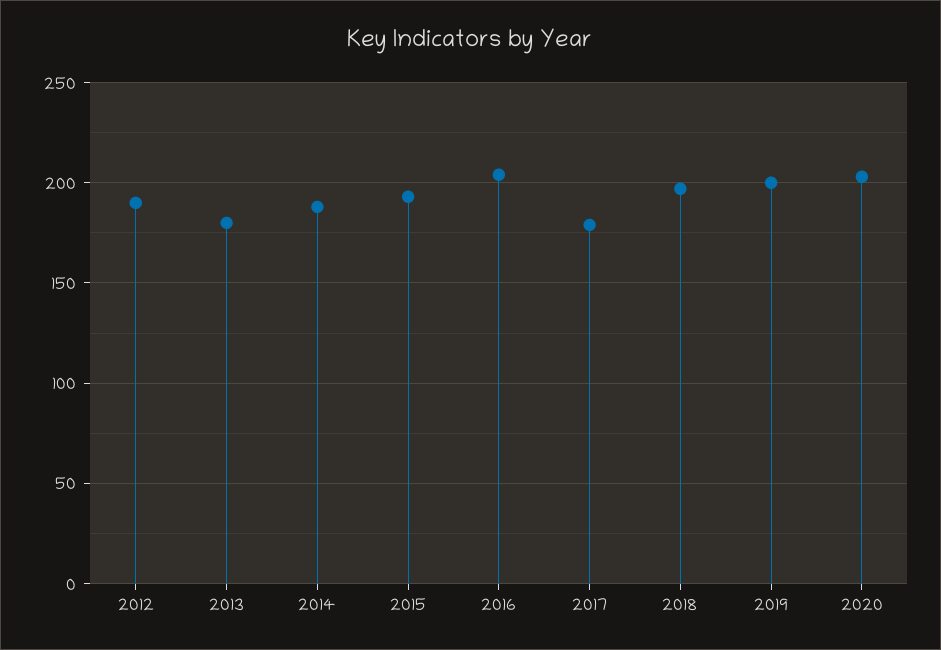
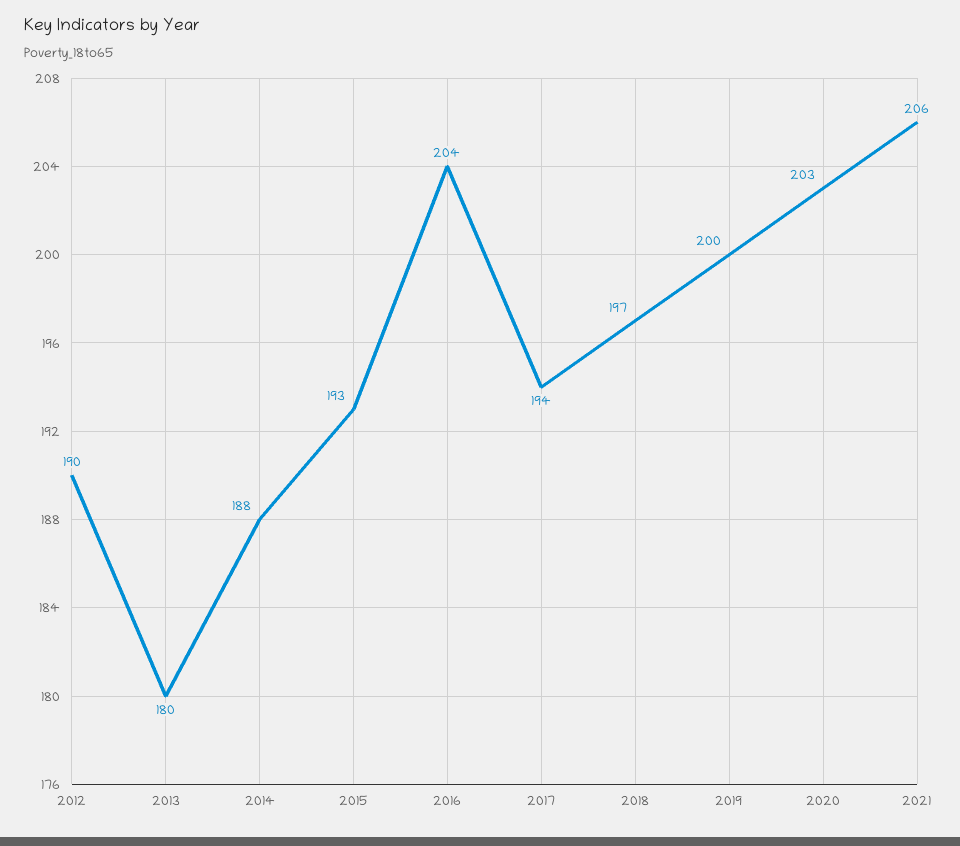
2017: 180 -> 194
2021: none -> 206

